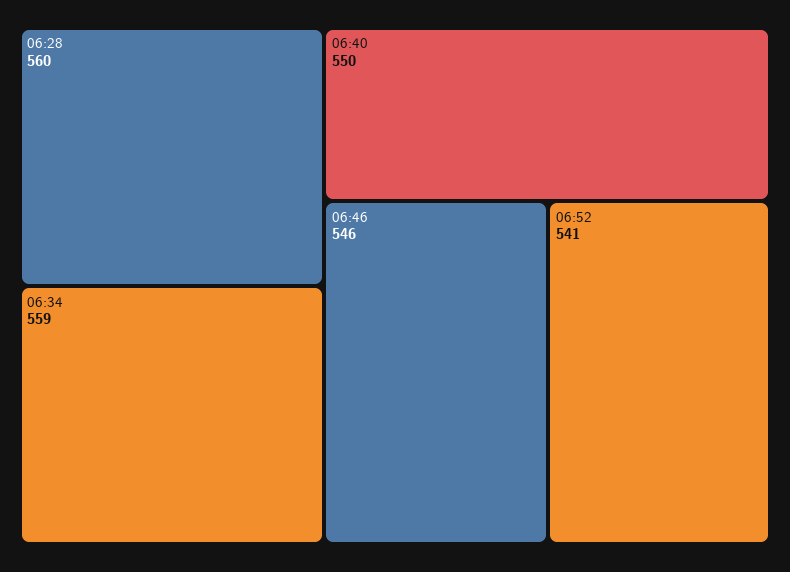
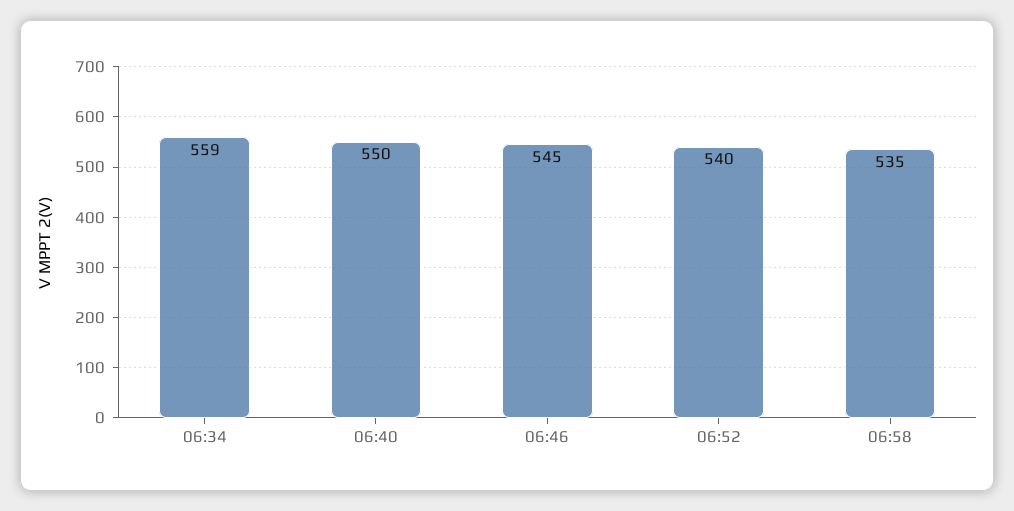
06:28: 560 -> none
06:46: 546 -> 545
06:52: 541 -> 540
06:58: none -> 535

